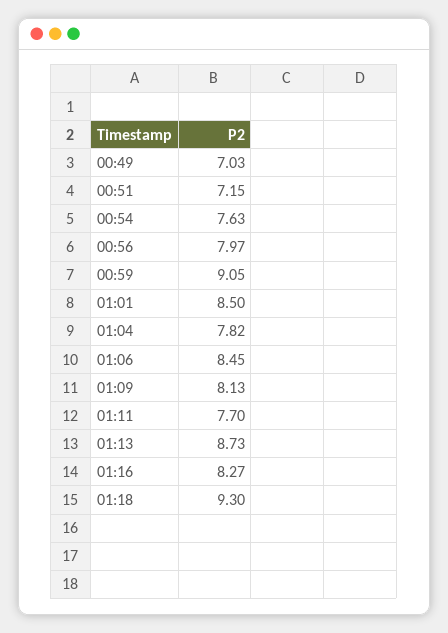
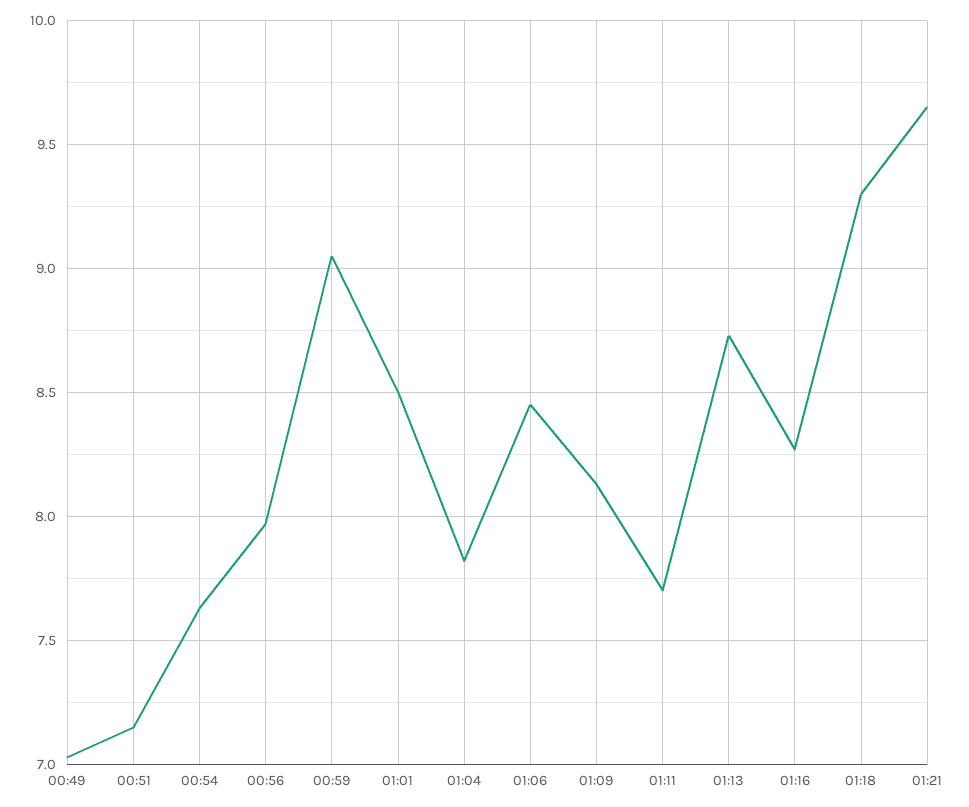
01:21: none -> 9.65

